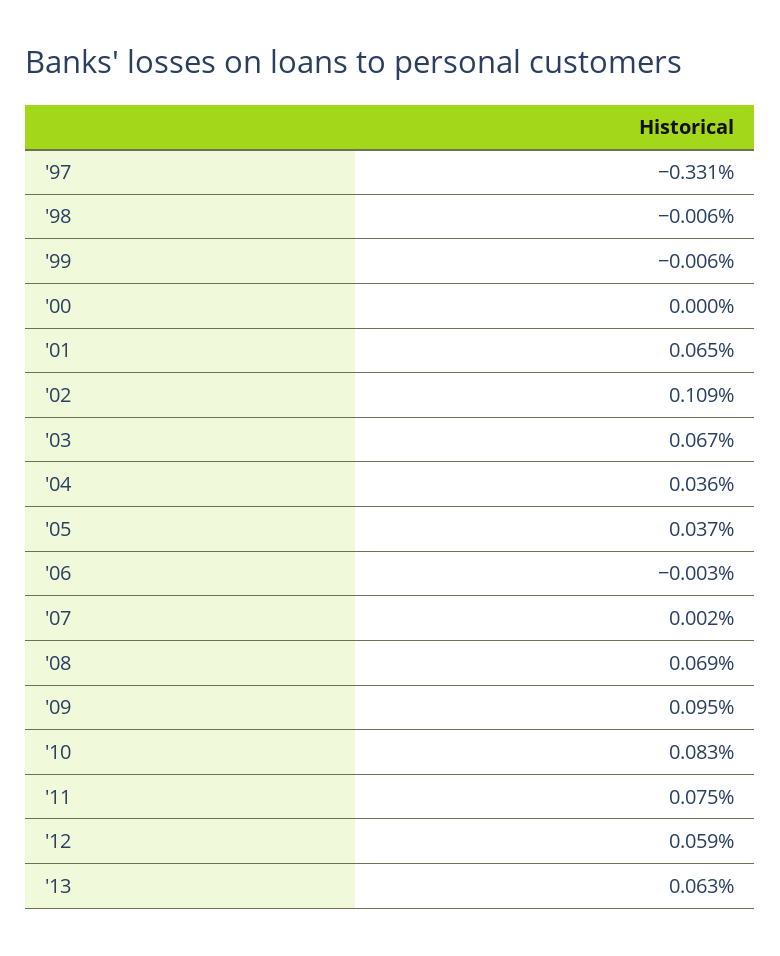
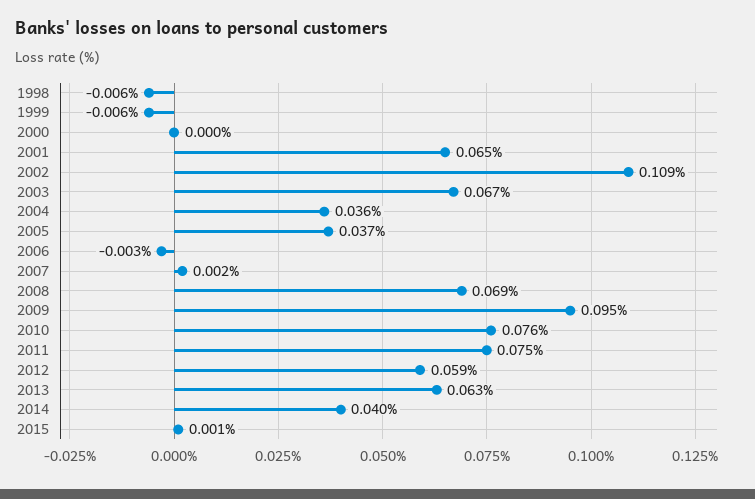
'97: -0.331 -> none
'10: 0.083 -> 0.076
2014: none -> 0.04
2015: none -> 0.001

